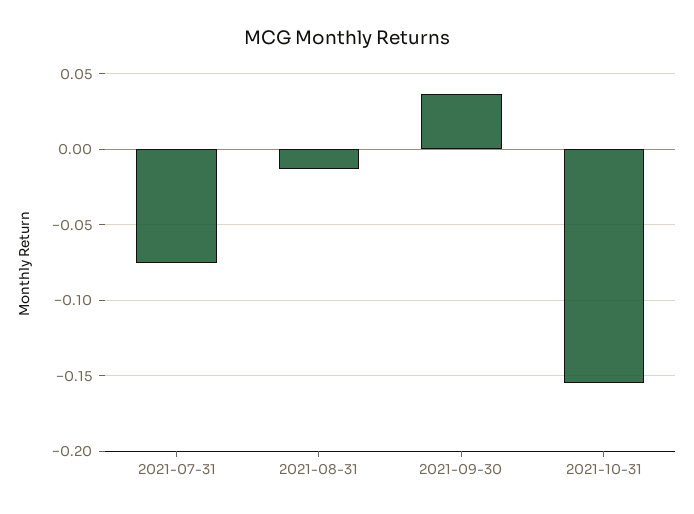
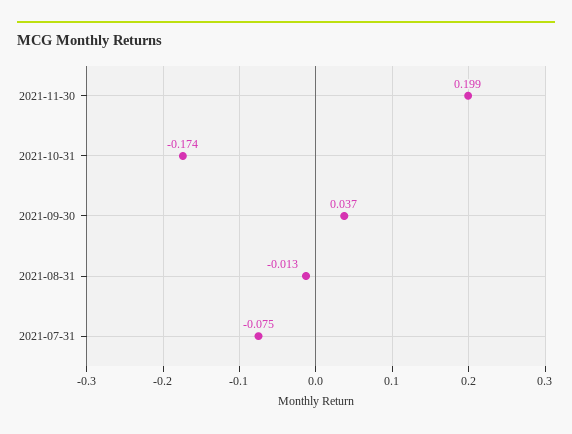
2021-10-31: -0.155 -> -0.174
2021-11-30: none -> 0.199

